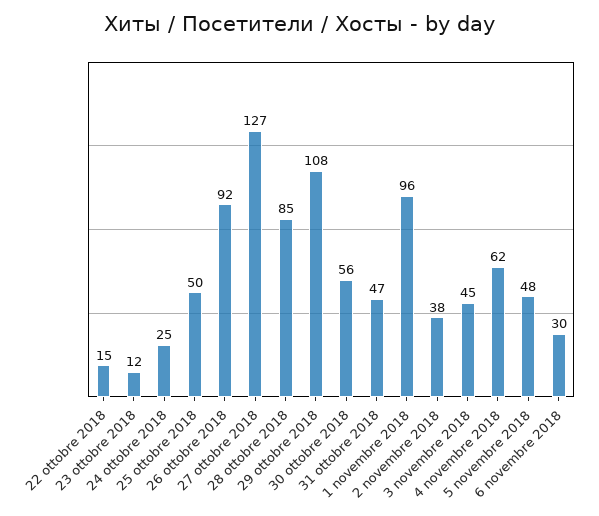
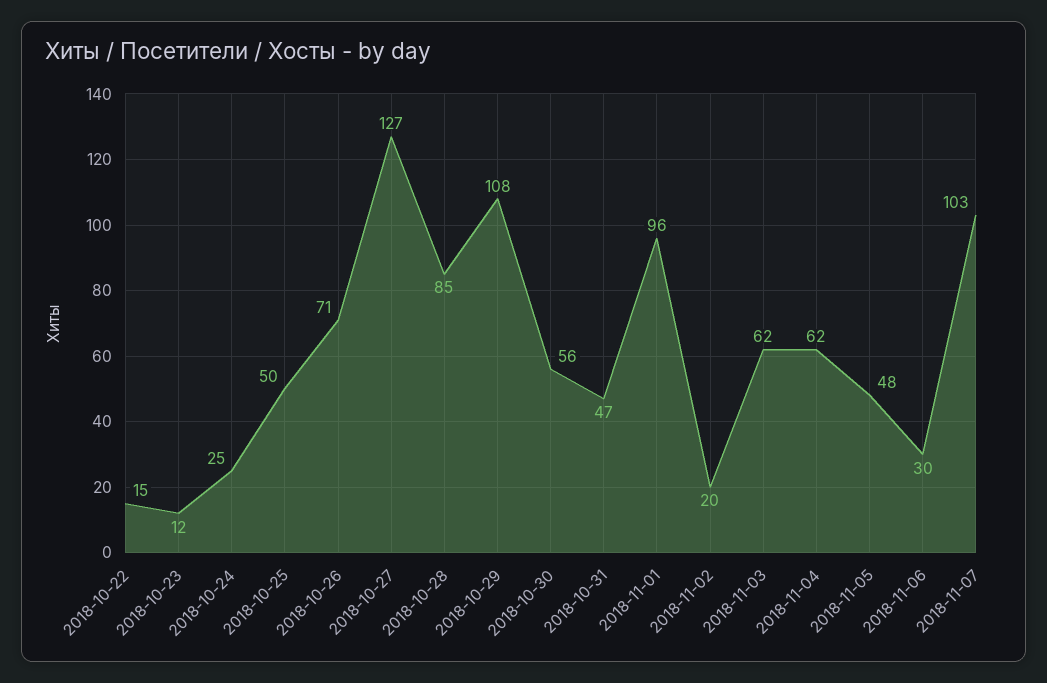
26 ottobre 2018: 92 -> 71
2 novembre 2018: 38 -> 20
3 novembre 2018: 45 -> 62
2018-11-07: none -> 103

